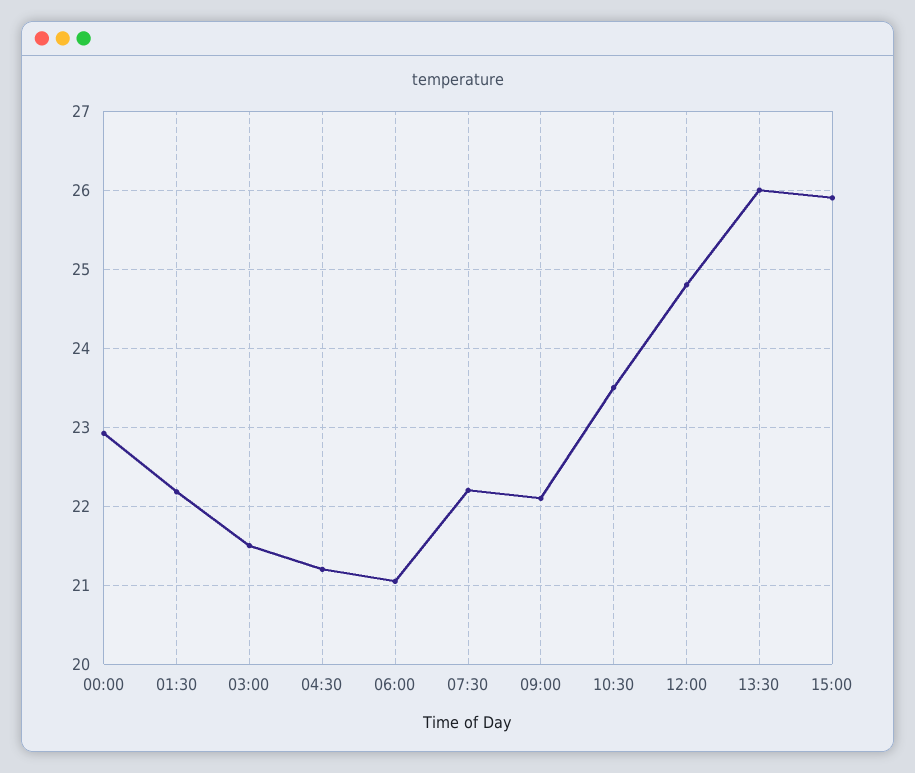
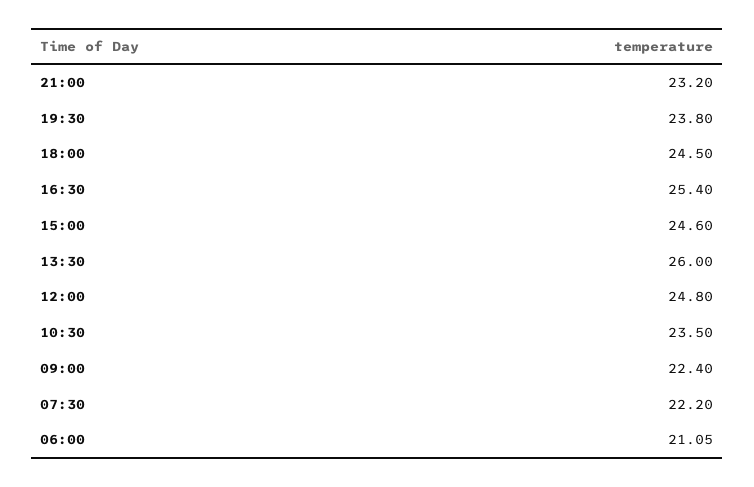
00:00: 22.9 -> none
01:30: 22.2 -> none
03:00: 21.5 -> none
04:30: 21.2 -> none
09:00: 22.1 -> 22.4
15:00: 25.9 -> 24.6
21:00: none -> 23.2
19:30: none -> 23.8
18:00: none -> 24.5
16:30: none -> 25.4

